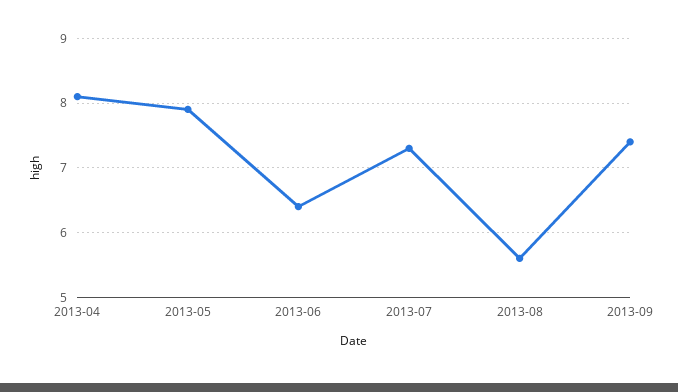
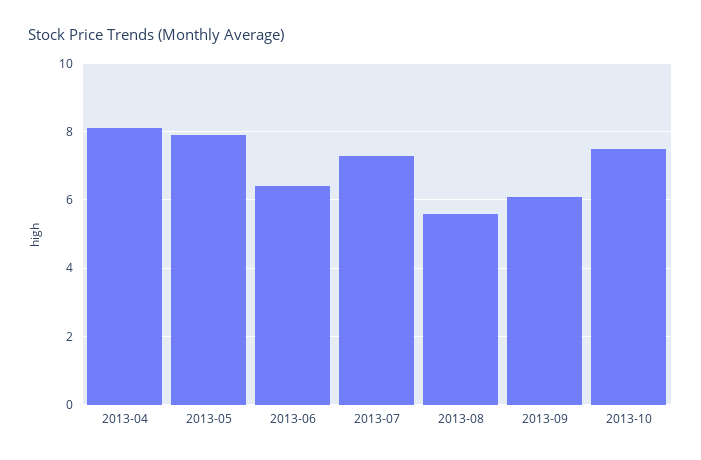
2013-09: 7.4 -> 6
2013-10: none -> 7.5

